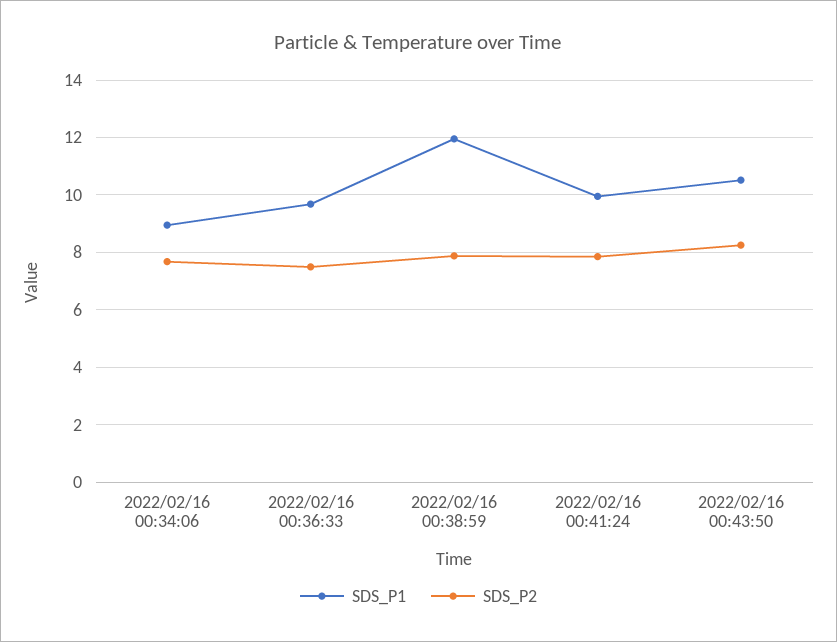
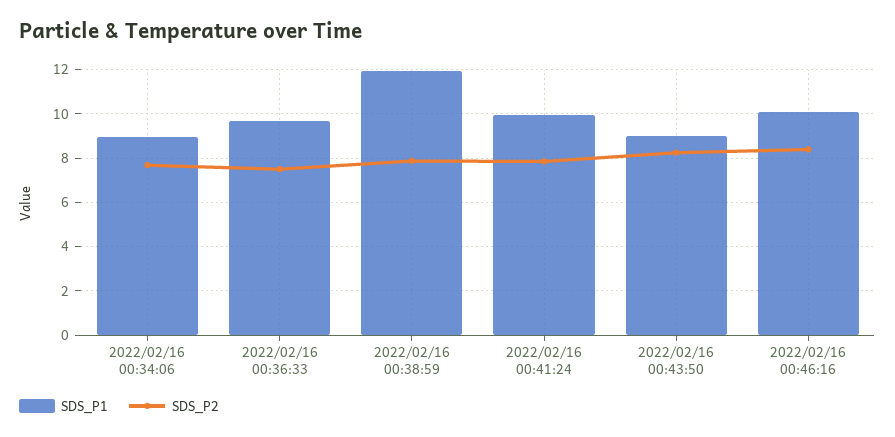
SDS_P1, 2022/02/16 00:43:50: 10.5 -> 9
SDS_P1, 2022/02/16 00:46:16: none -> 10
SDS_P2, 2022/02/16 00:46:16: none -> 8.5

